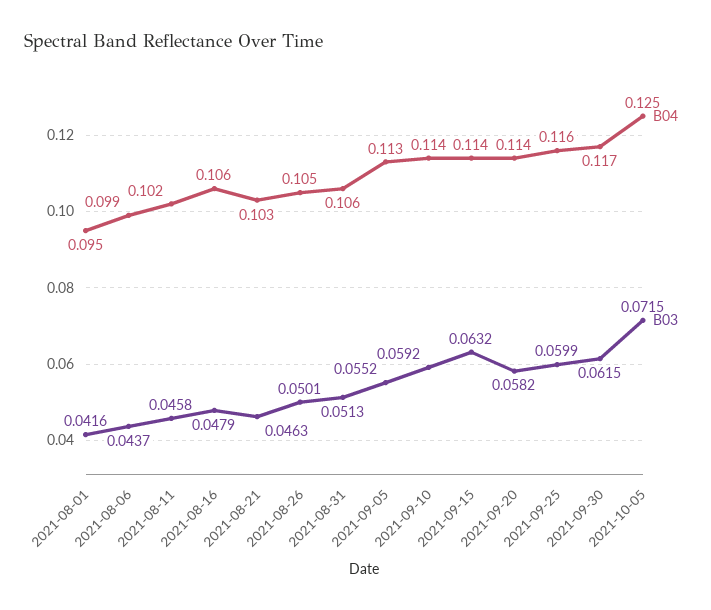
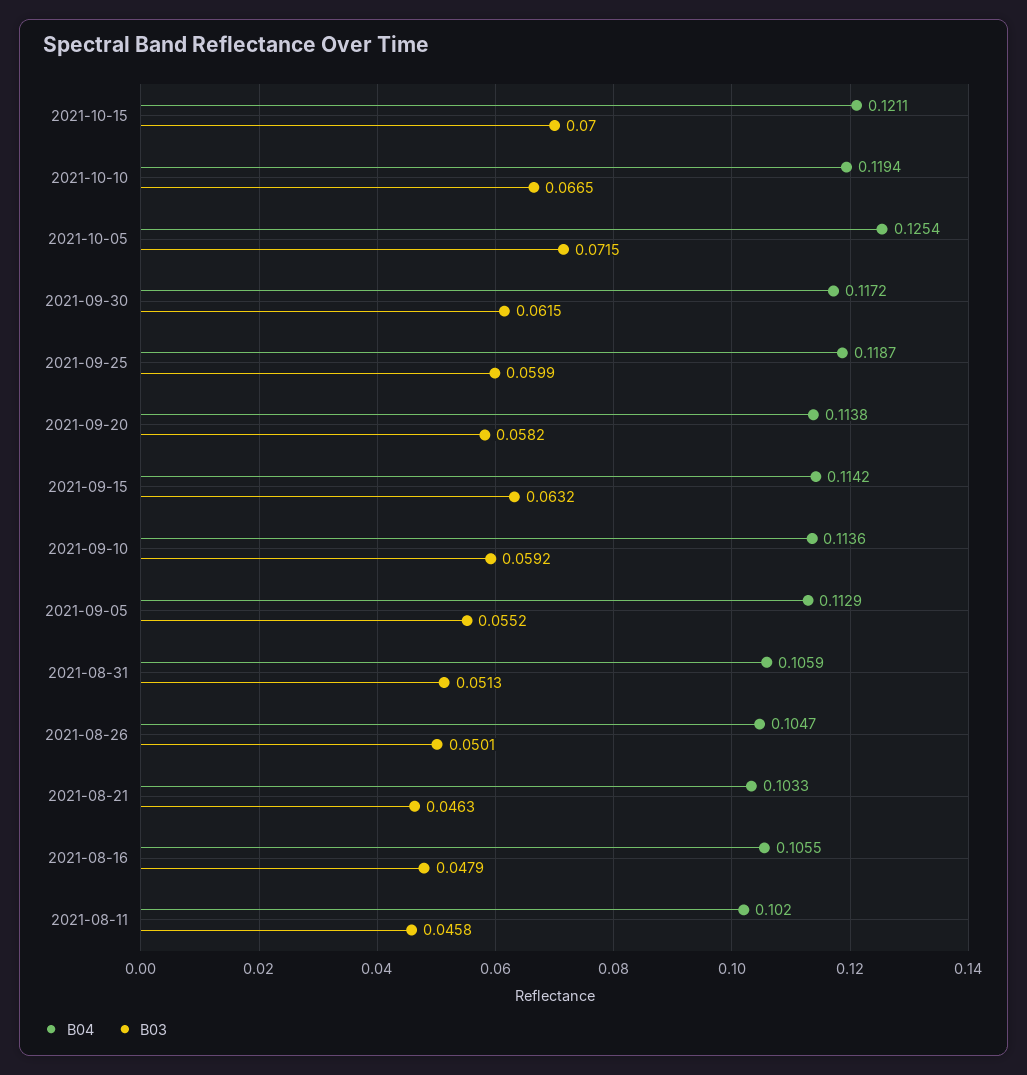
B04, 2021-08-01: 0.095 -> none
B03, 2021-08-01: 0.0416 -> none
B04, 2021-08-06: 0.099 -> none
B03, 2021-08-06: 0.0437 -> none
B04, 2021-09-25: 0.116 -> 0.1187
B04, 2021-10-15: none -> 0.1211
B03, 2021-10-15: none -> 0.07
B04, 2021-10-10: none -> 0.1194
B03, 2021-10-10: none -> 0.0665

